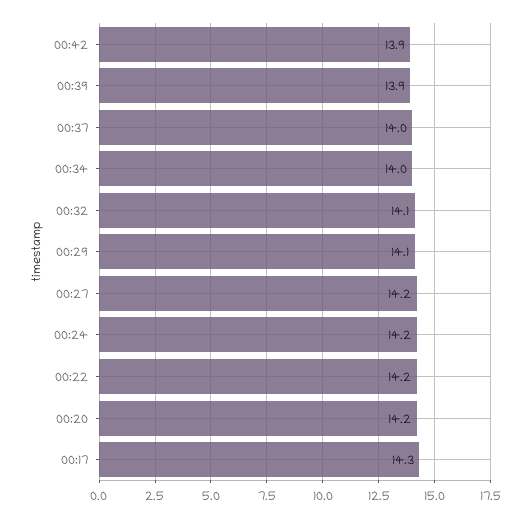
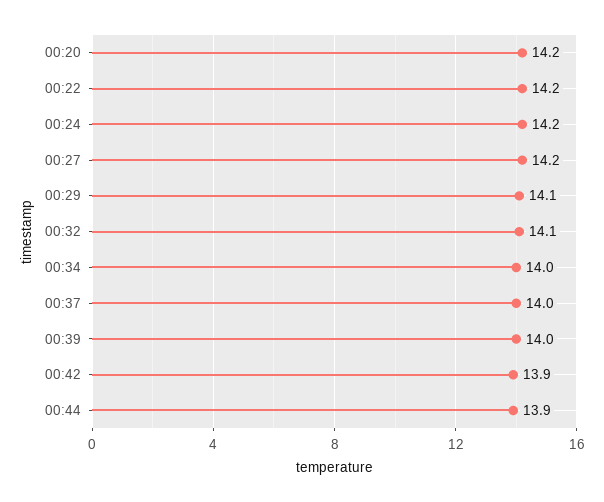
00:39: 13.9 -> 14
00:17: 14.3 -> none
00:44: none -> 13.9

